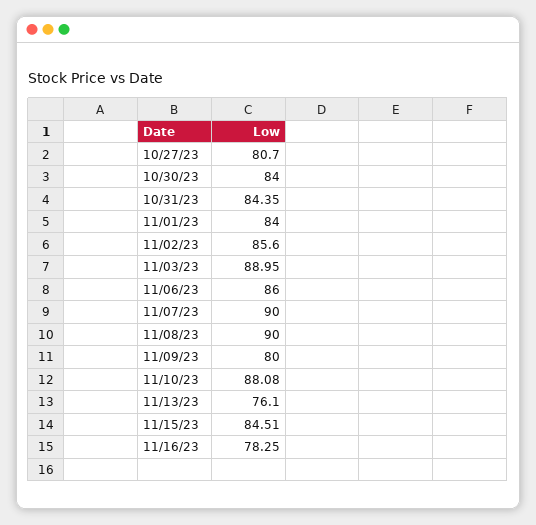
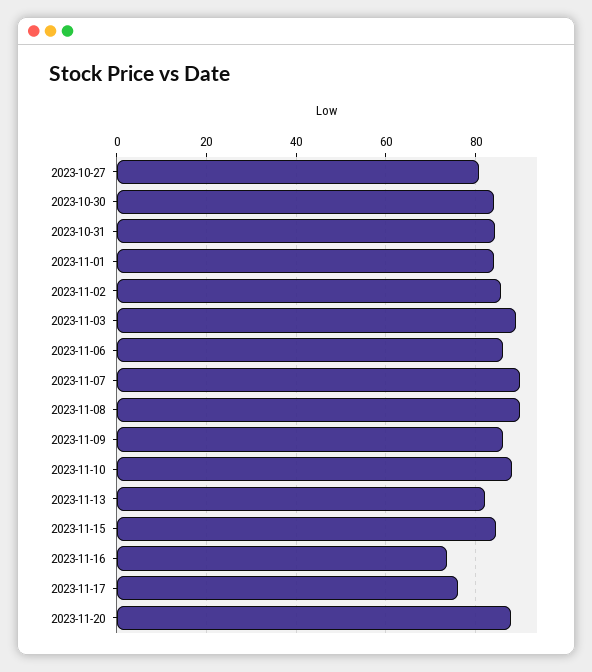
11/09/23: 80 -> 86
11/13/23: 76.1 -> 82
11/16/23: 78.25 -> 74
2023-11-17: none -> 76
2023-11-20: none -> 88

